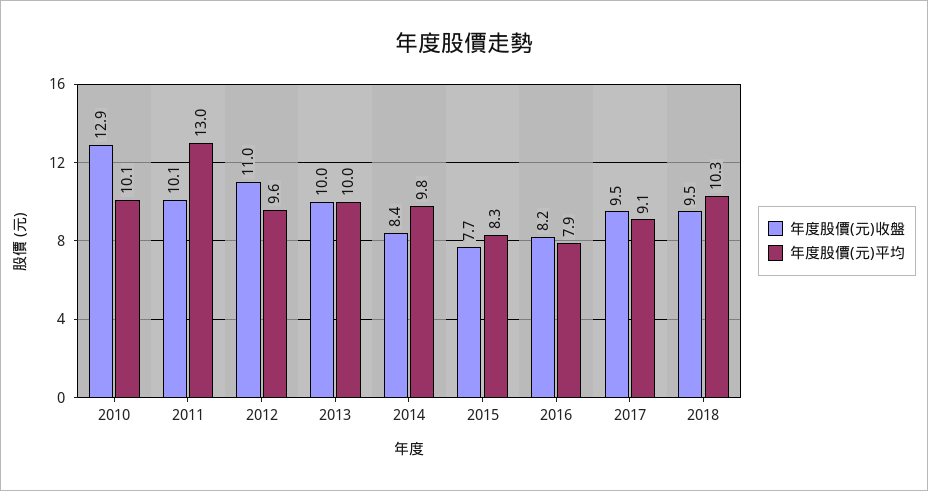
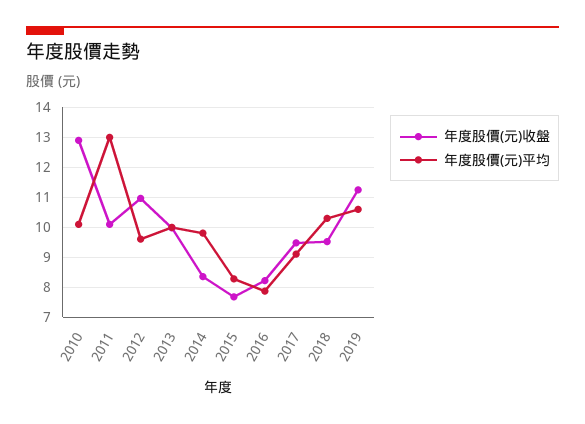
年度股價(元)收盤, 2019: none -> 11.2
年度股價(元)平均, 2019: none -> 10.6

